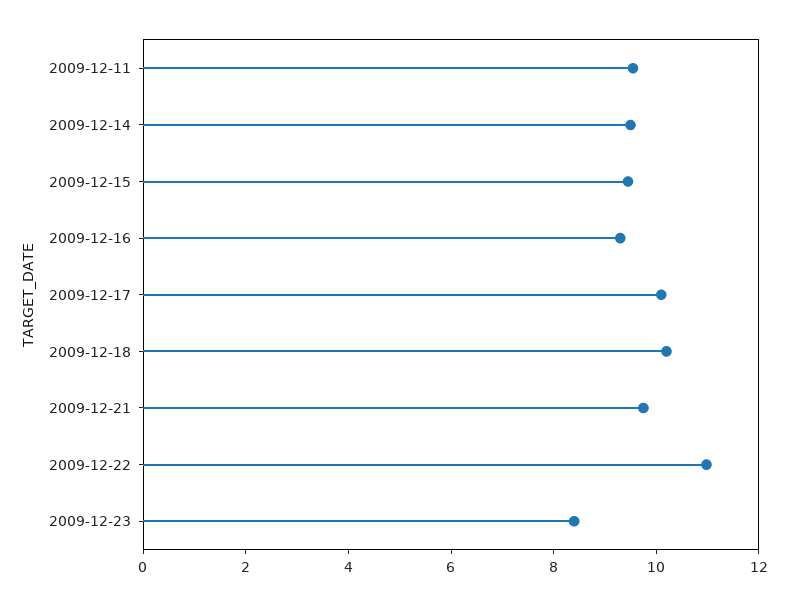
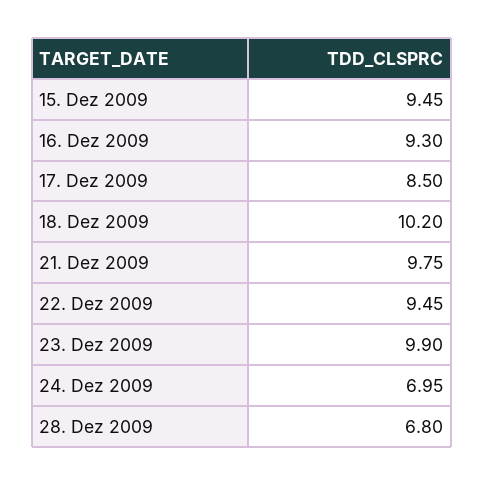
2009-12-11: 9.5 -> none
2009-12-14: 9.5 -> none
2009-12-17: 10 -> 8.5
2009-12-22: 11 -> 9.45
2009-12-23: 8.5 -> 9.9
24. Dez 2009: none -> 6.95
28. Dez 2009: none -> 6.8

